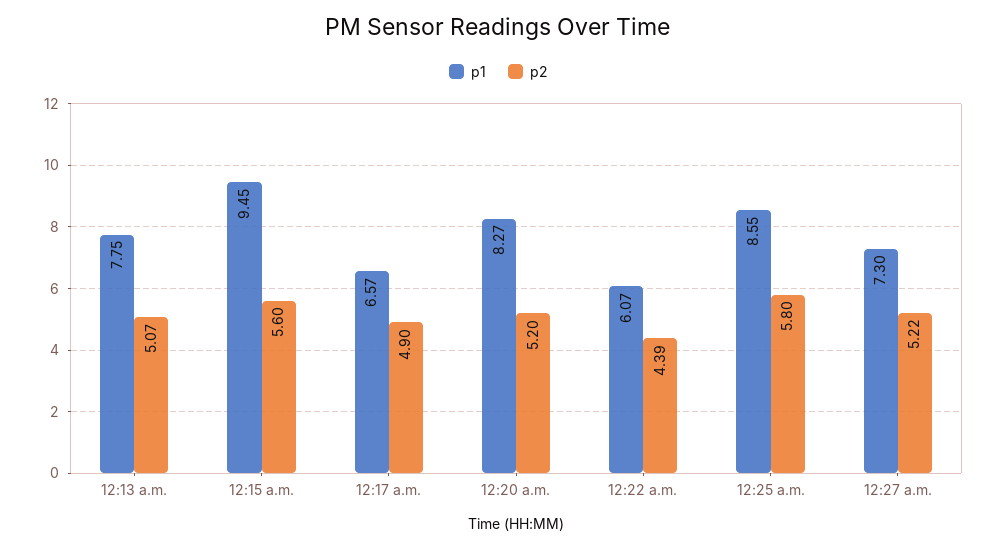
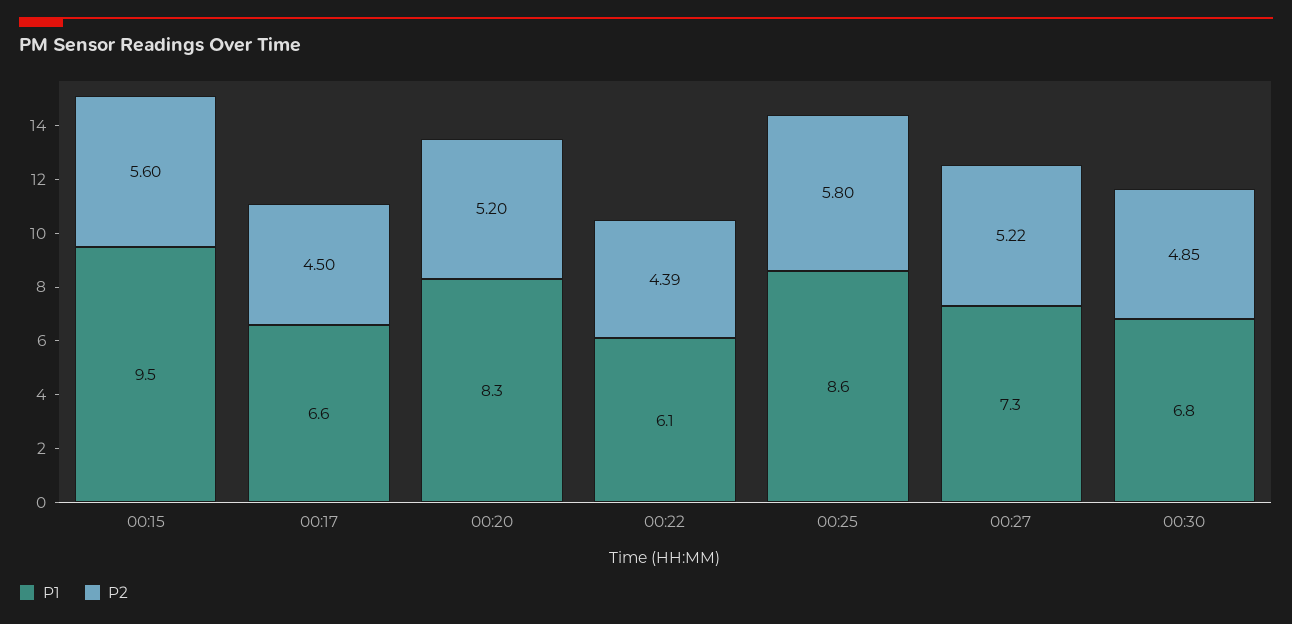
p1, 12:13 a.m.: 7.75 -> none
p2, 12:13 a.m.: 5.07 -> none
p2, 12:17 a.m.: 4.9 -> 4.5
p1, 00:30: none -> 6.8
p2, 00:30: none -> 4.85

